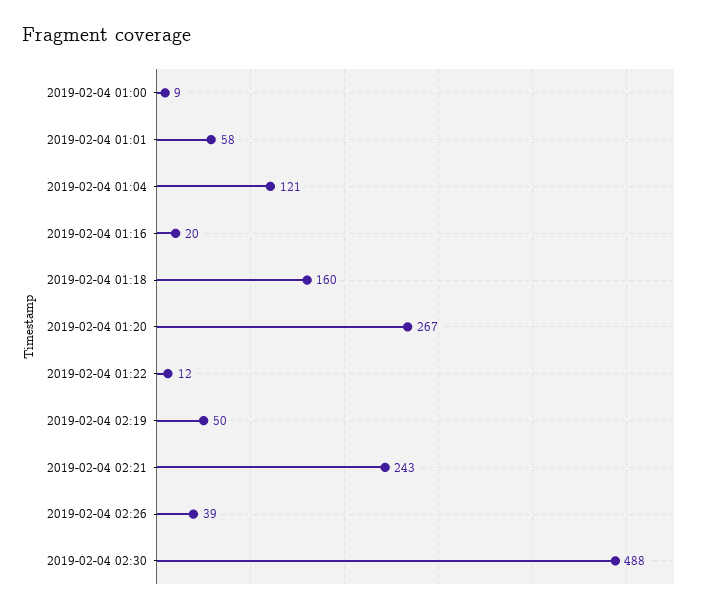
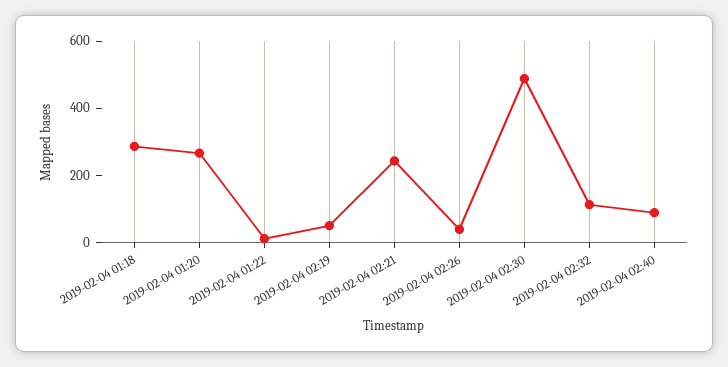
2019-02-04 01:00: 9 -> none
2019-02-04 01:01: 58 -> none
2019-02-04 01:04: 121 -> none
2019-02-04 01:16: 20 -> none
2019-02-04 01:18: 160 -> 300
2019-02-04 02:32: none -> 100
2019-02-04 02:40: none -> 100

